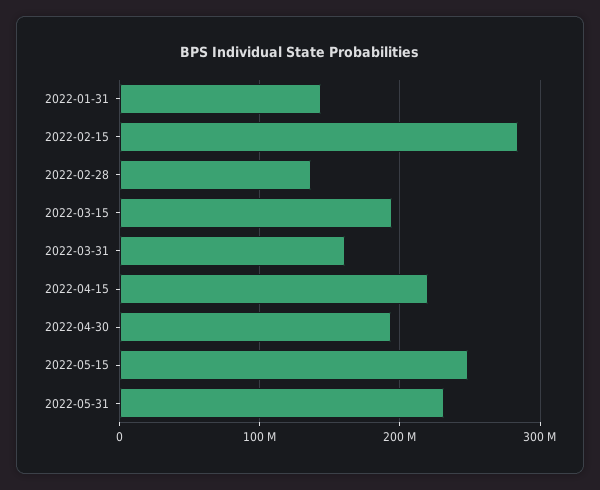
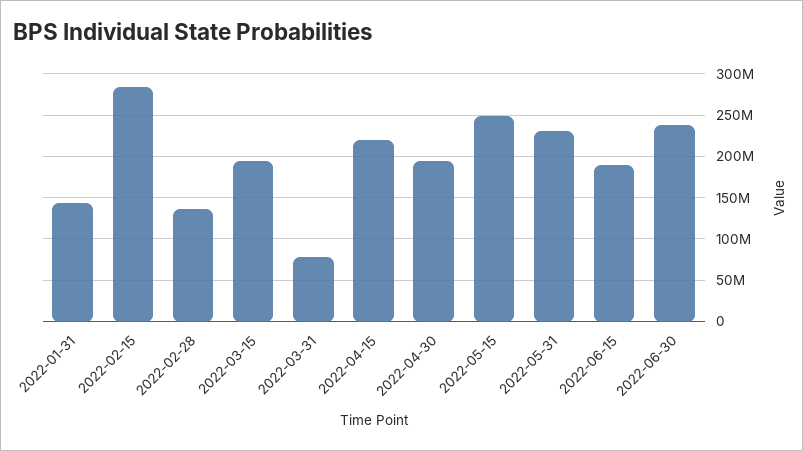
2022-03-31: 160000000 -> 80000000
2022-06-15: none -> 190000000
2022-06-30: none -> 240000000

